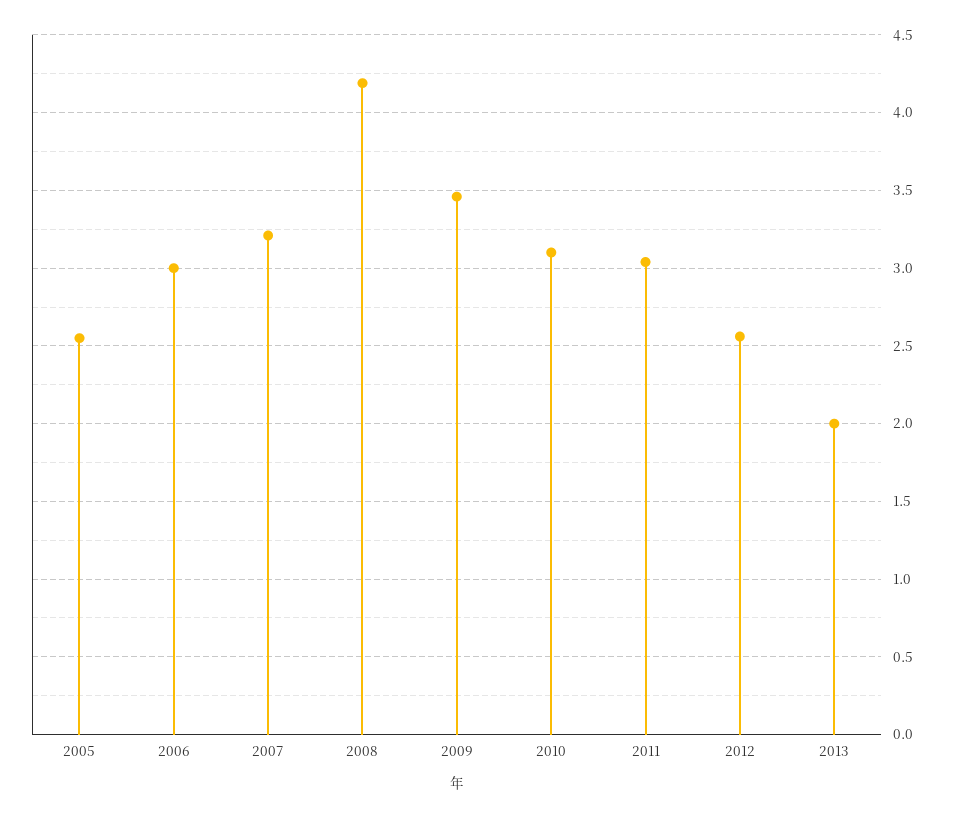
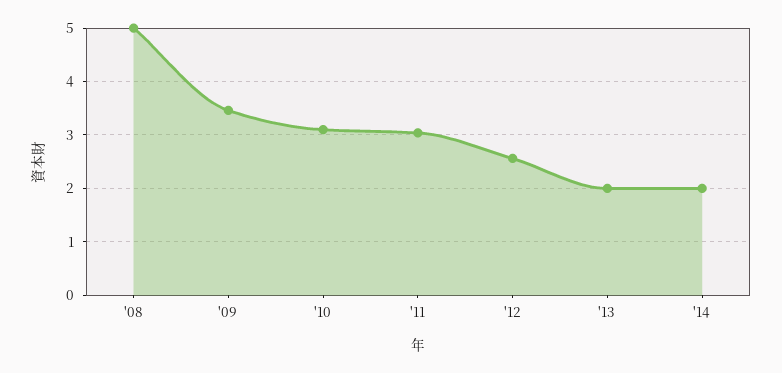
2005: 2.55 -> none
2006: 3 -> none
2007: 3.2 -> none
2008: 4.2 -> 5
'14: none -> 2

